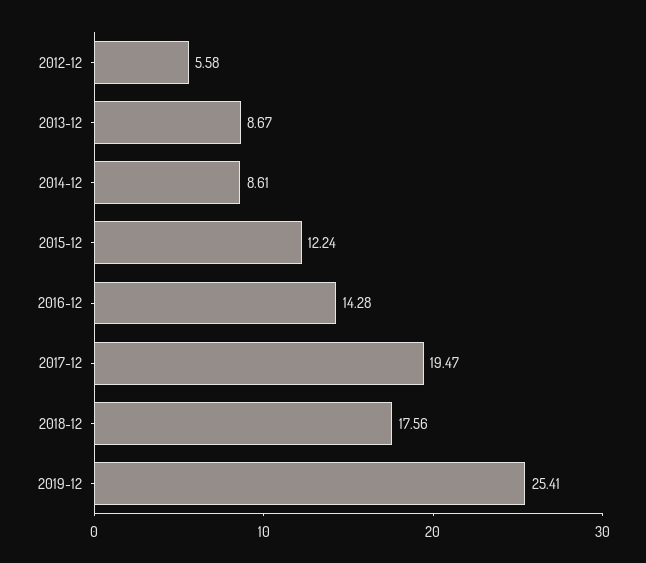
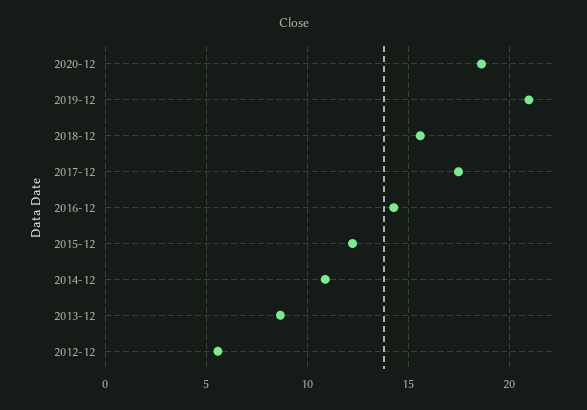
2014-12: 8.61 -> 11
2017-12: 19.47 -> 17.5
2018-12: 17.56 -> 15.5
2019-12: 25.41 -> 21
2020-12: none -> 18.5

